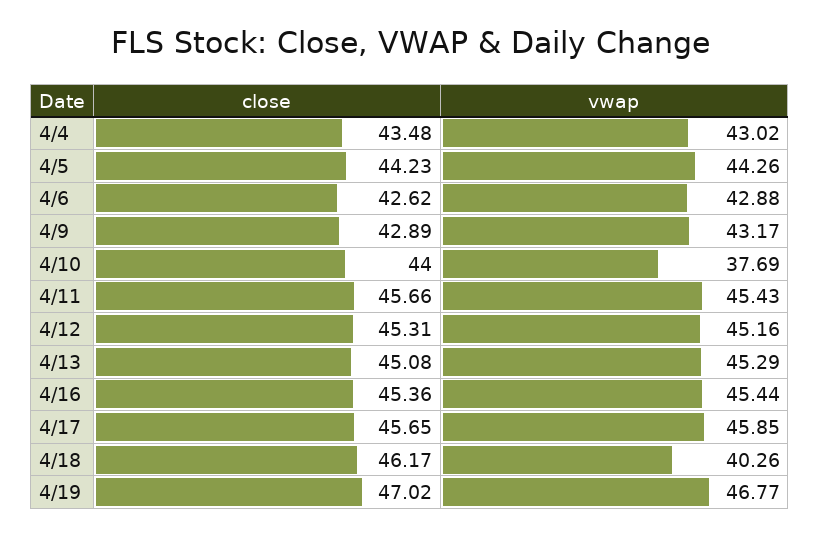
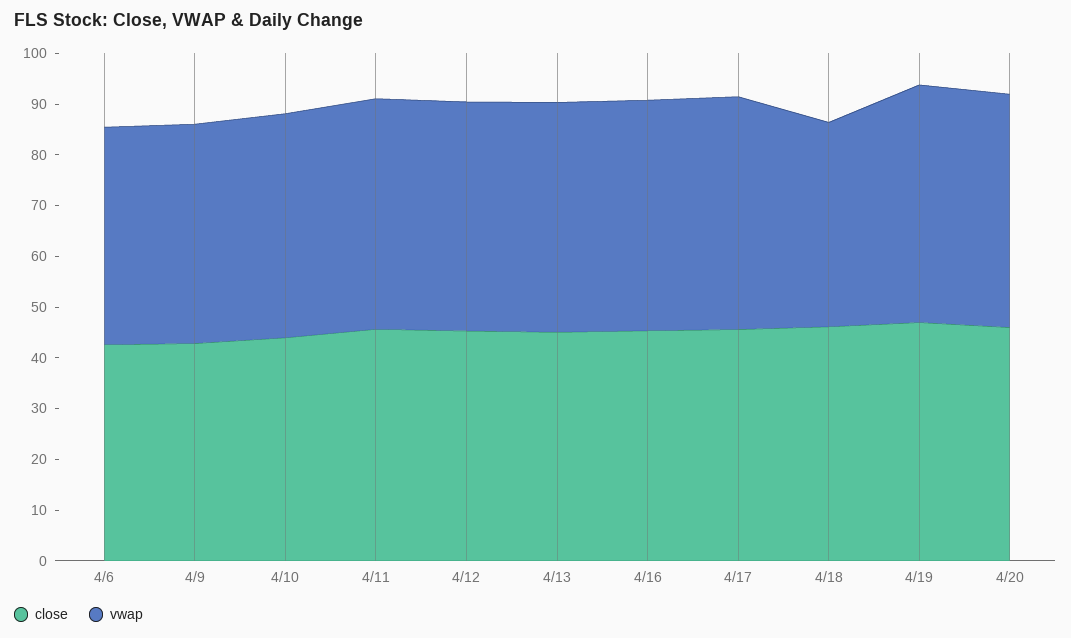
close, 4/4: 43.48 -> none
vwap, 4/4: 43.02 -> none
close, 4/5: 44.23 -> none
vwap, 4/5: 44.26 -> none
vwap, 4/10: 37.69 -> 44
close, 4/20: none -> 46
vwap, 4/20: none -> 46

